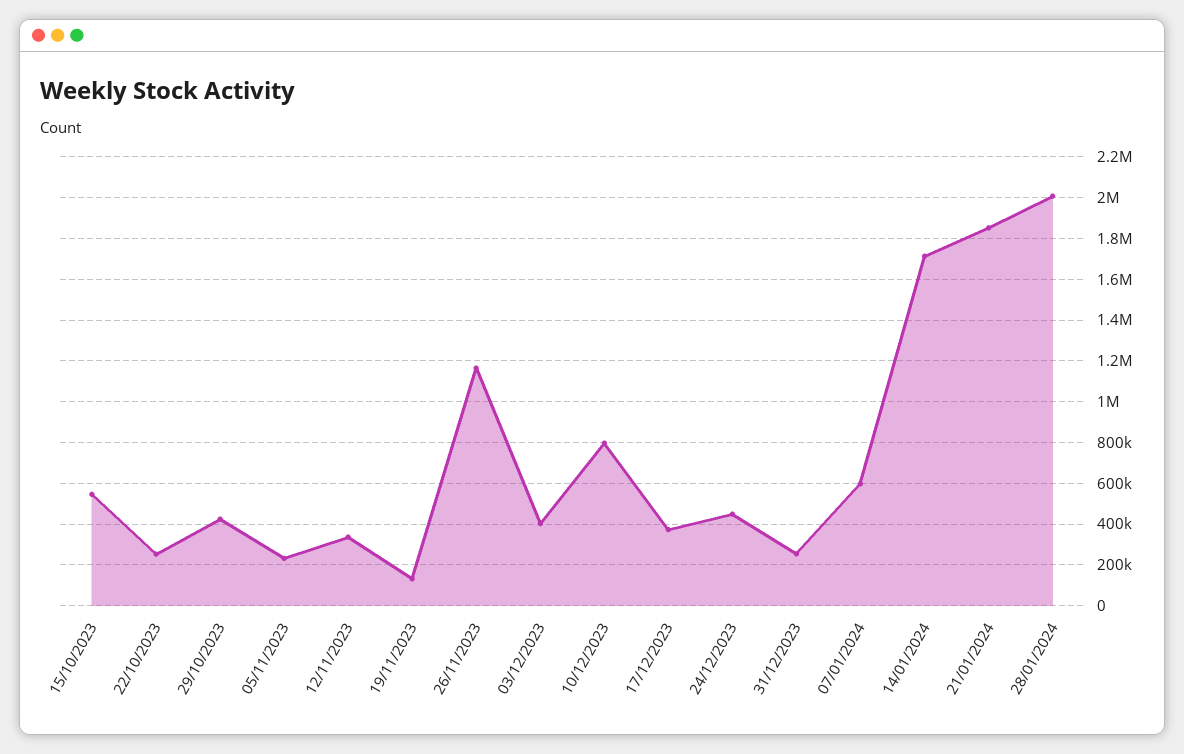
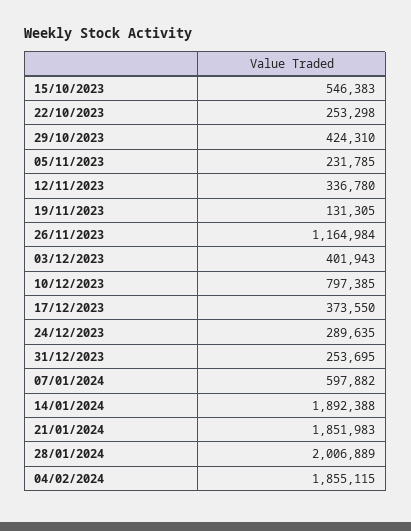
24/12/2023: 450000 -> 289635
14/01/2024: 1700000 -> 1892388
04/02/2024: none -> 1855115

